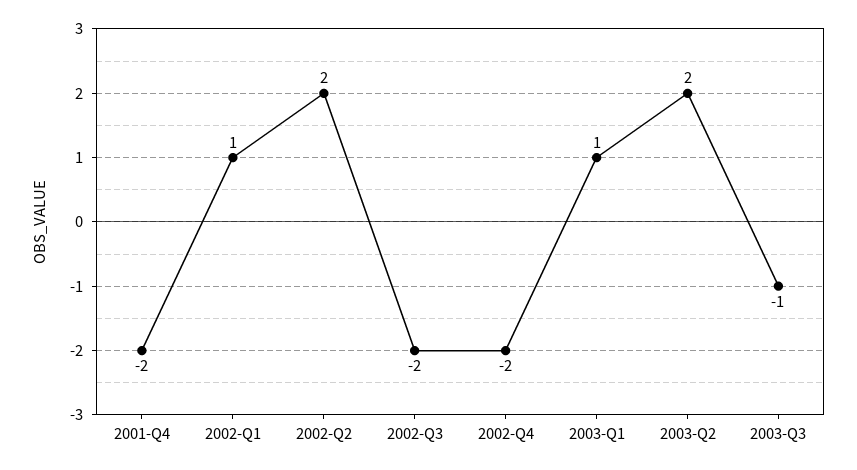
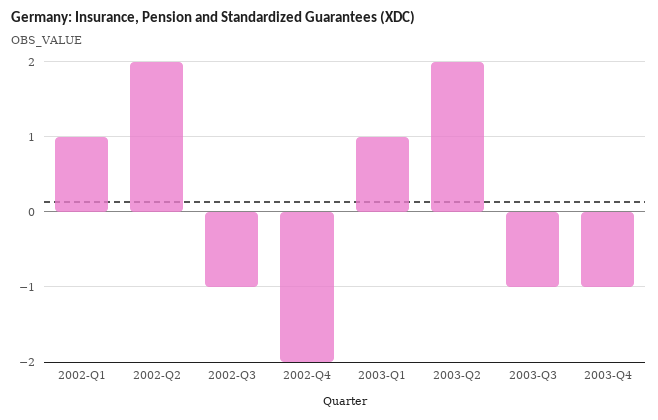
2001-Q4: -2 -> none
2002-Q3: -2 -> -1
2003-Q4: none -> -1

